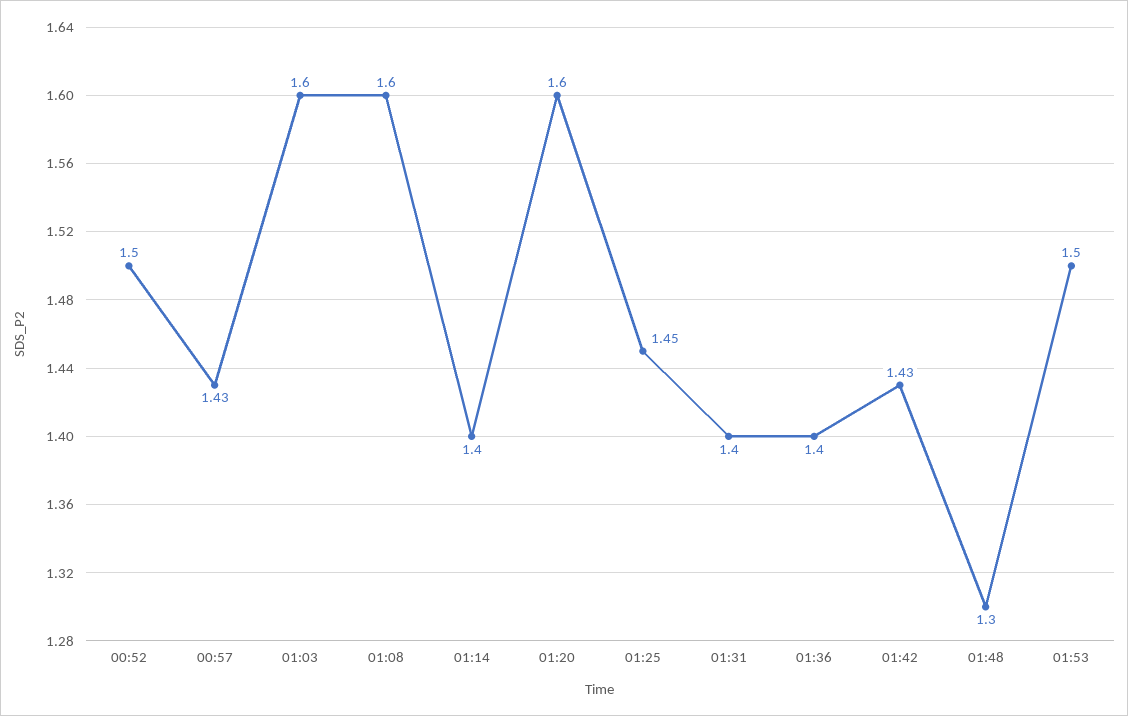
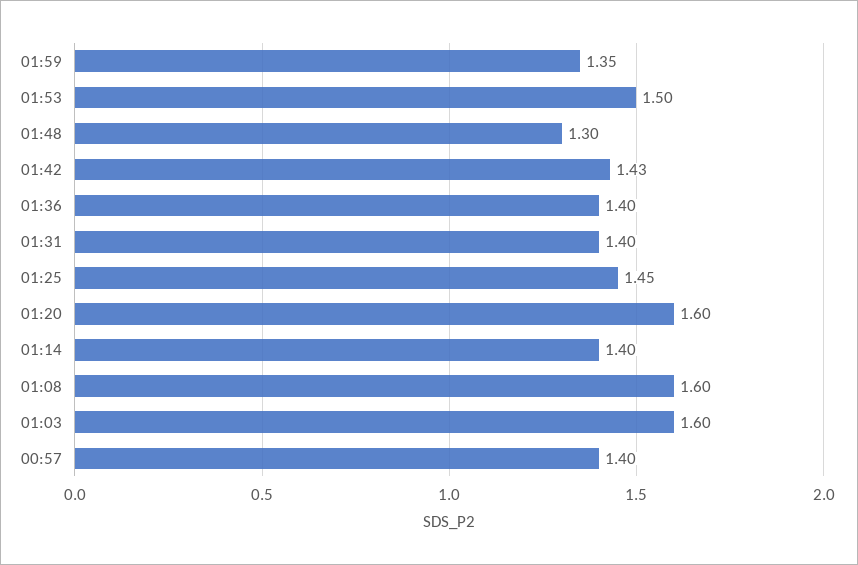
00:52: 1.5 -> none
00:57: 1.43 -> 1.4
01:59: none -> 1.35

